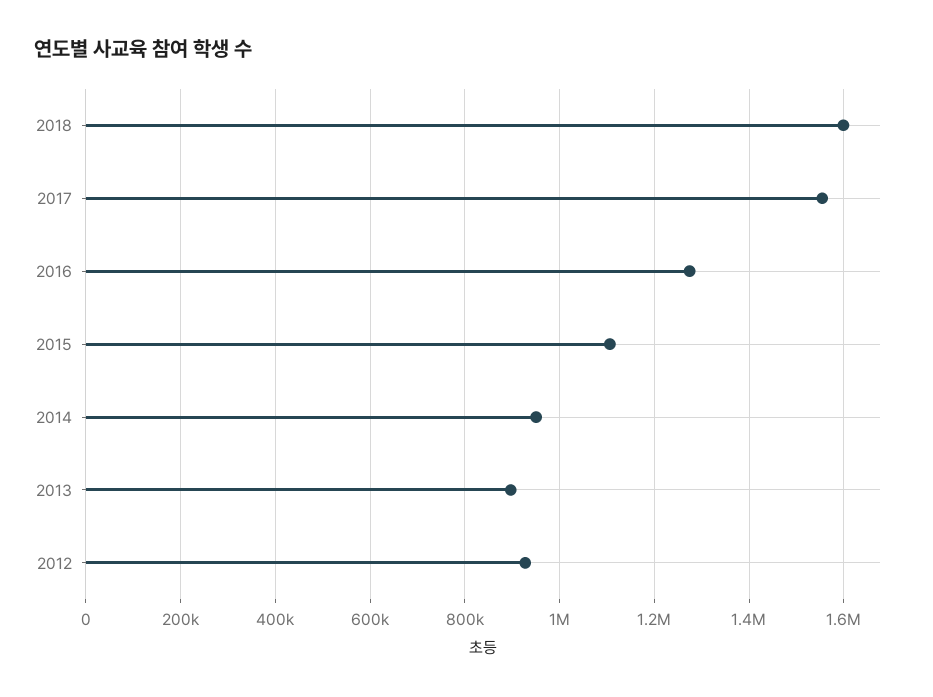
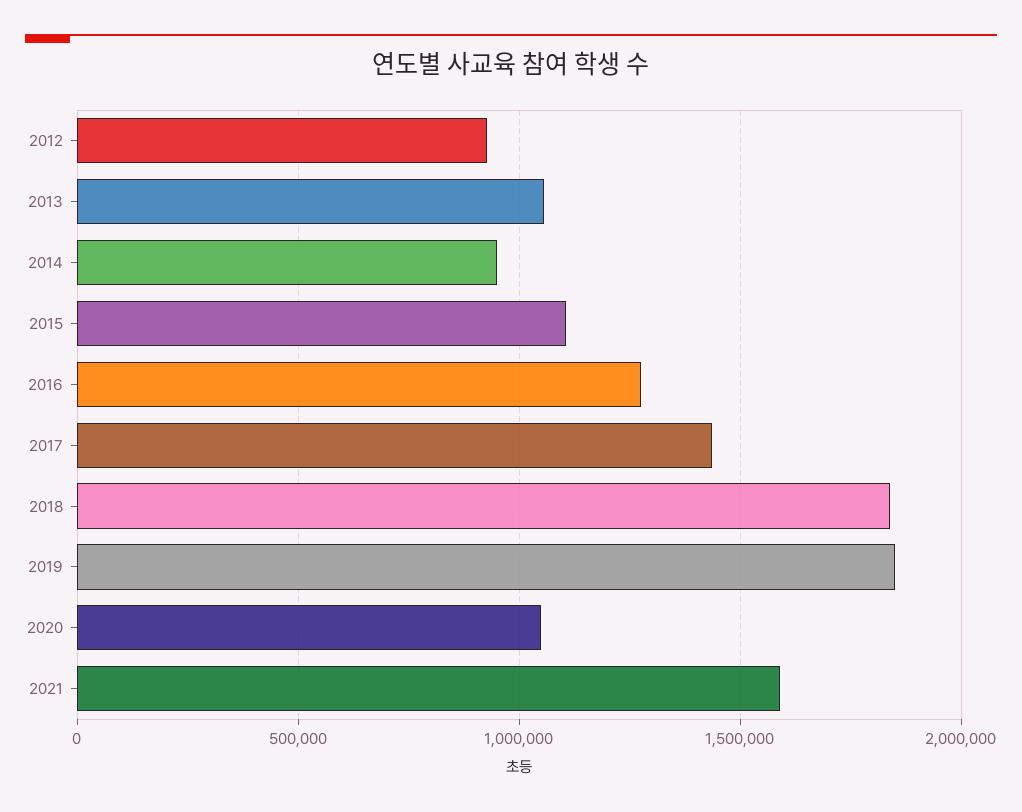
2018: 1600000 -> 1850000
2017: 1560000 -> 1450000
2013: 900000 -> 1050000
2019: none -> 1850000
2020: none -> 1050000
2021: none -> 1600000

